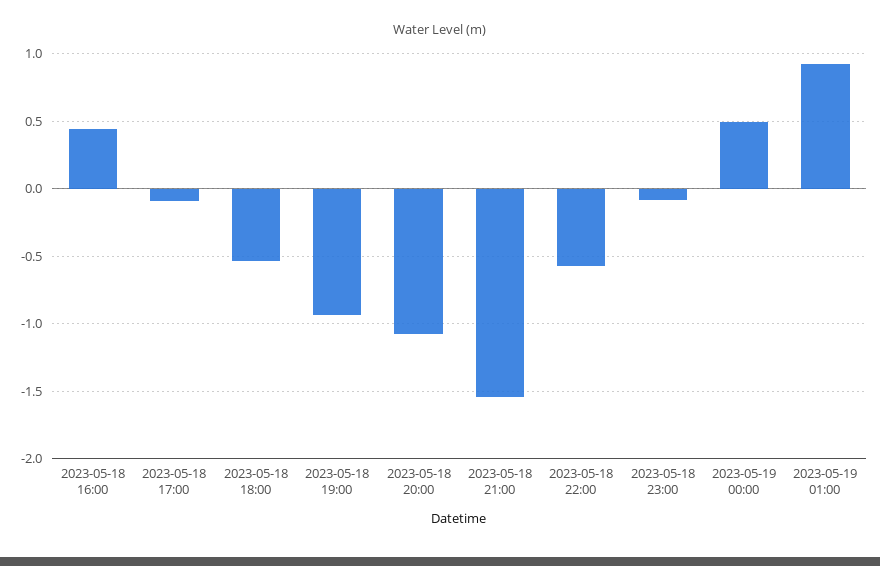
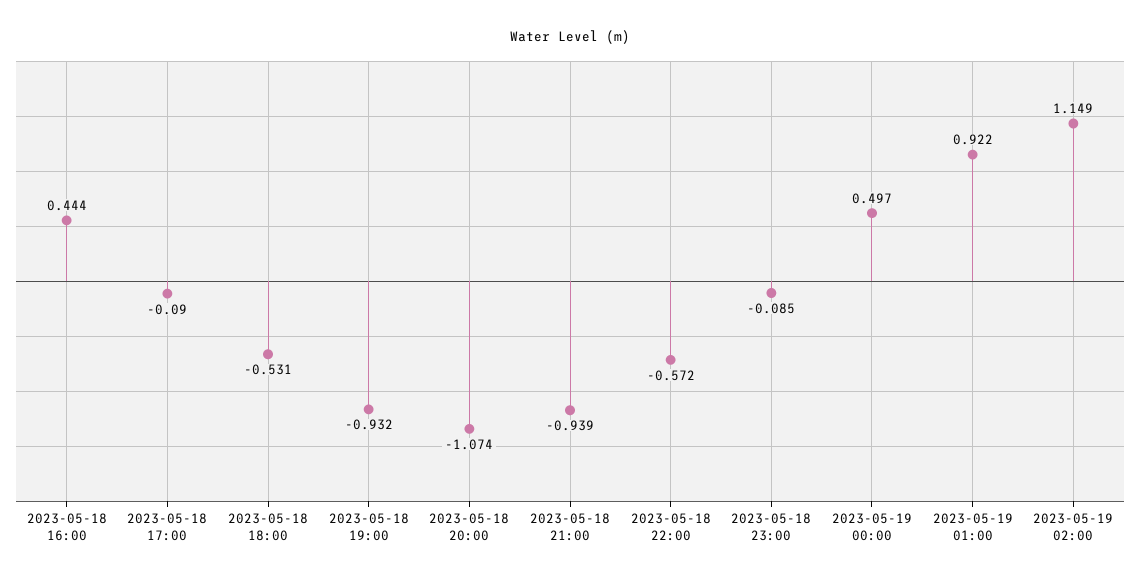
2023-05-18 21:00: -1.55 -> -0.939
2023-05-19 02:00: none -> 1.149

